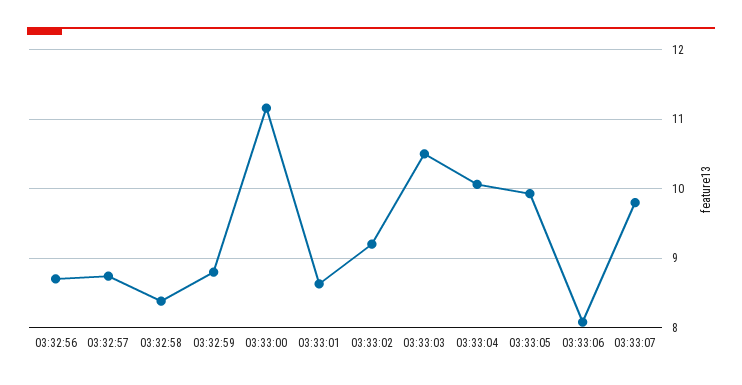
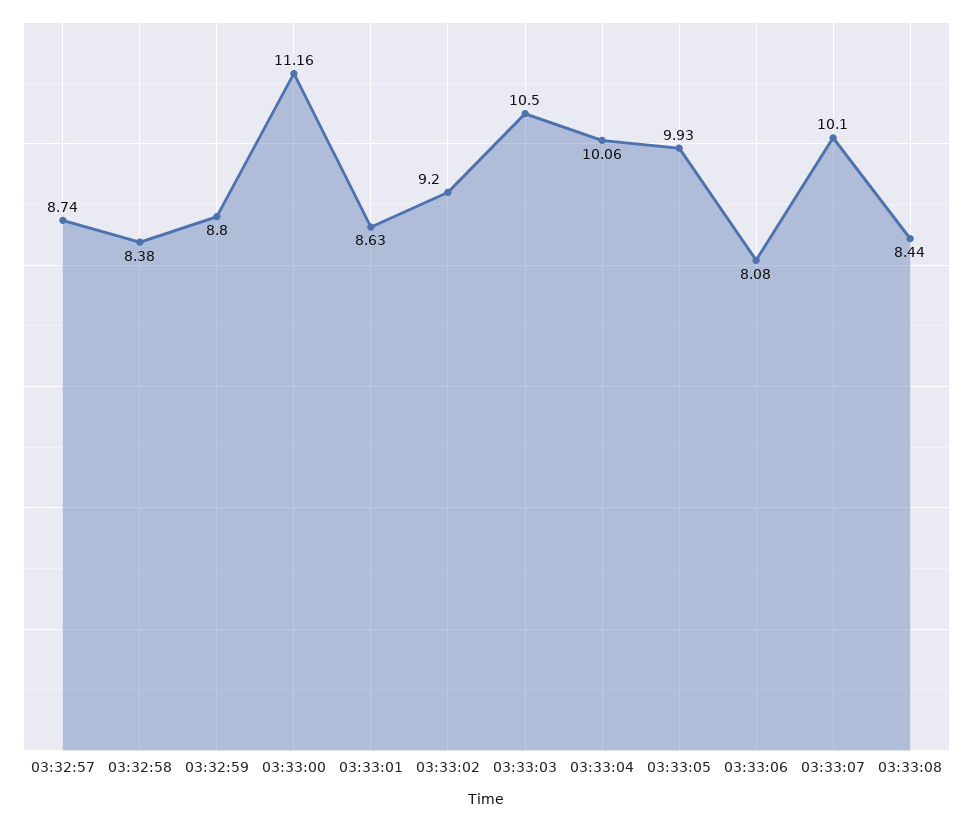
03:32:56: 8.7 -> none
03:33:07: 9.8 -> 10.1
03:33:08: none -> 8.44

